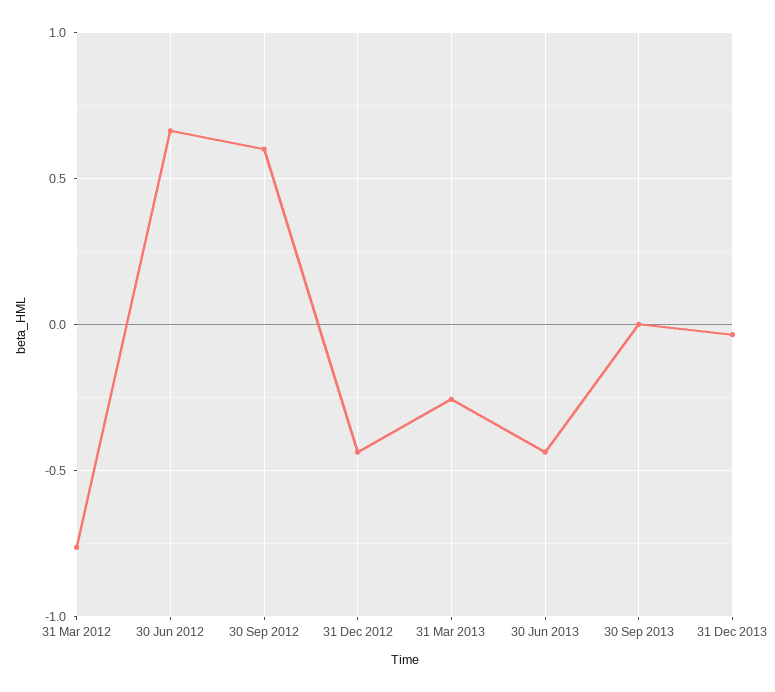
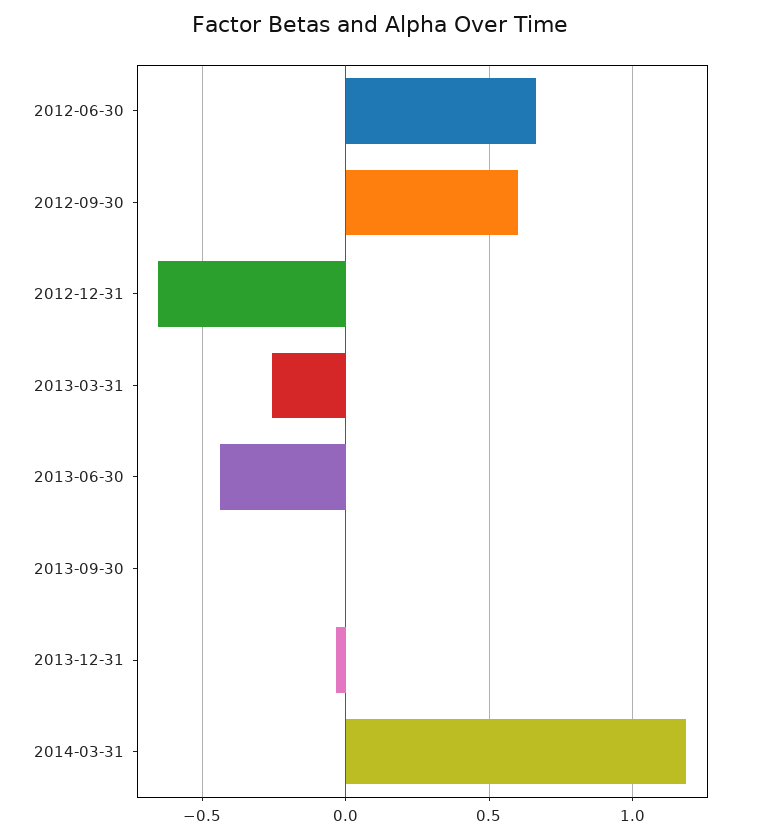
31 Mar 2012: -0.75 -> none
31 Dec 2012: -0.45 -> -0.65
2014-03-31: none -> 1.2

